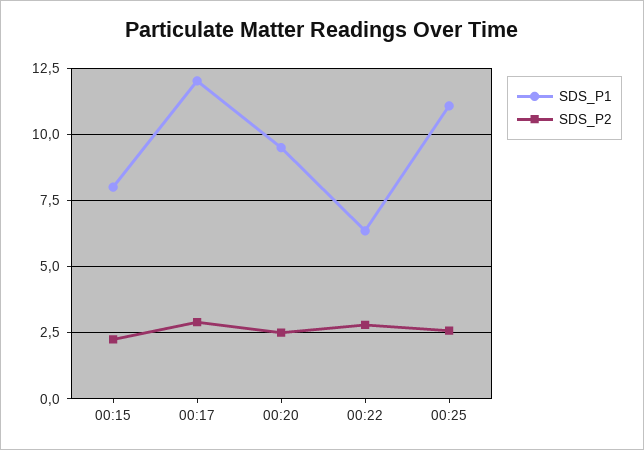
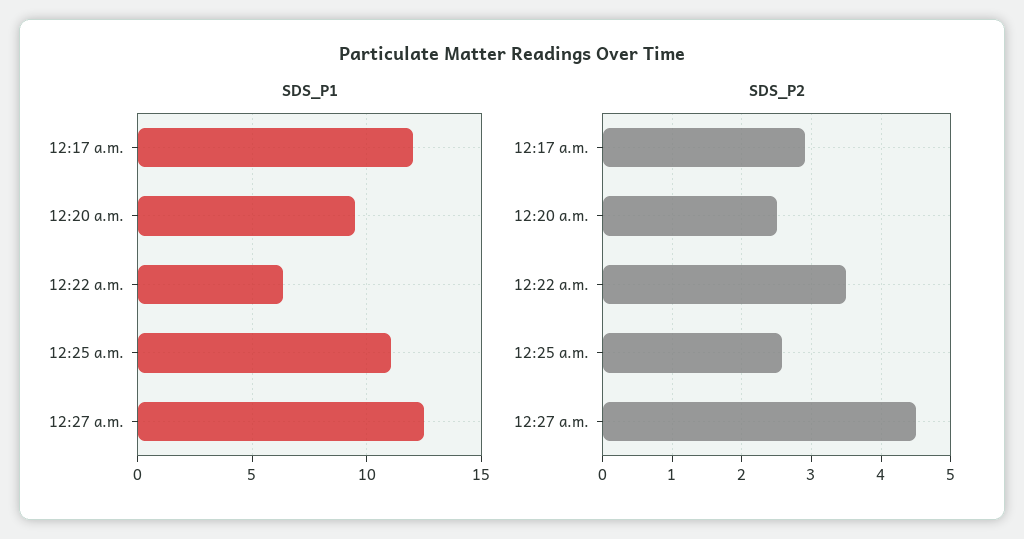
SDS_P1, 00:15: 8 -> none
SDS_P2, 00:15: 2.25 -> none
SDS_P2, 00:22: 2.75 -> 3.5
SDS_P1, 12:27 a.m.: none -> 12.5
SDS_P2, 12:27 a.m.: none -> 4.5

